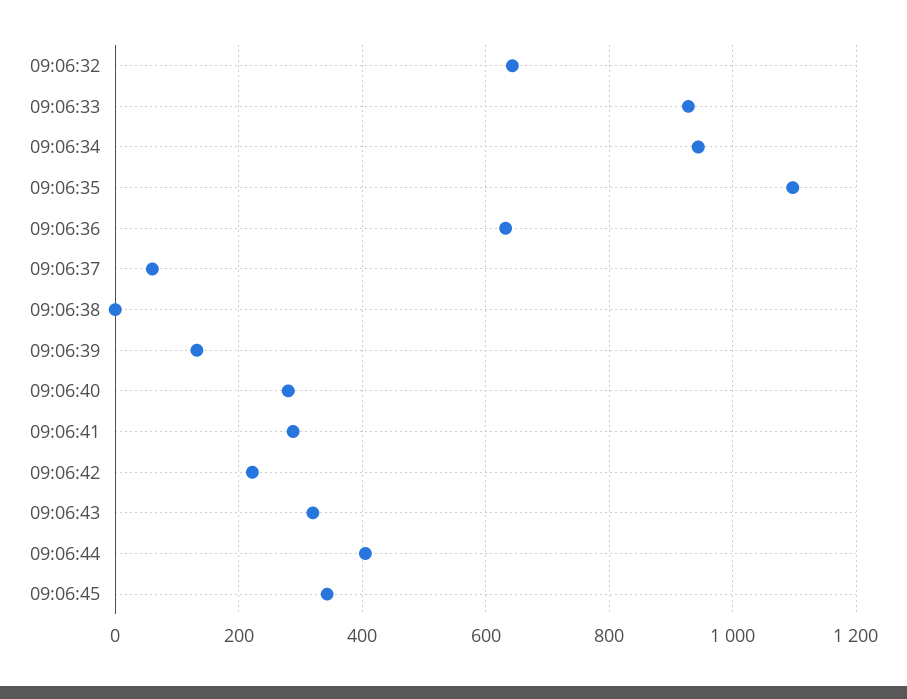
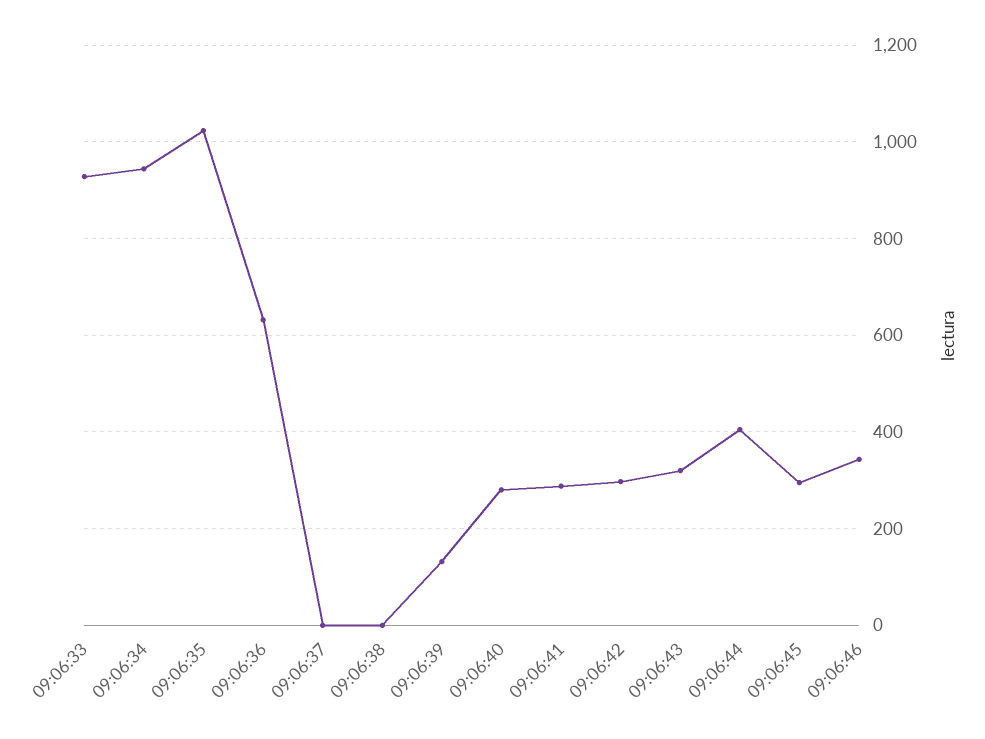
09:06:32: 640 -> none
09:06:35: 1100 -> 1020
09:06:37: 60 -> 0
09:06:42: 220 -> 300
09:06:45: 340 -> 300
09:06:46: none -> 340

